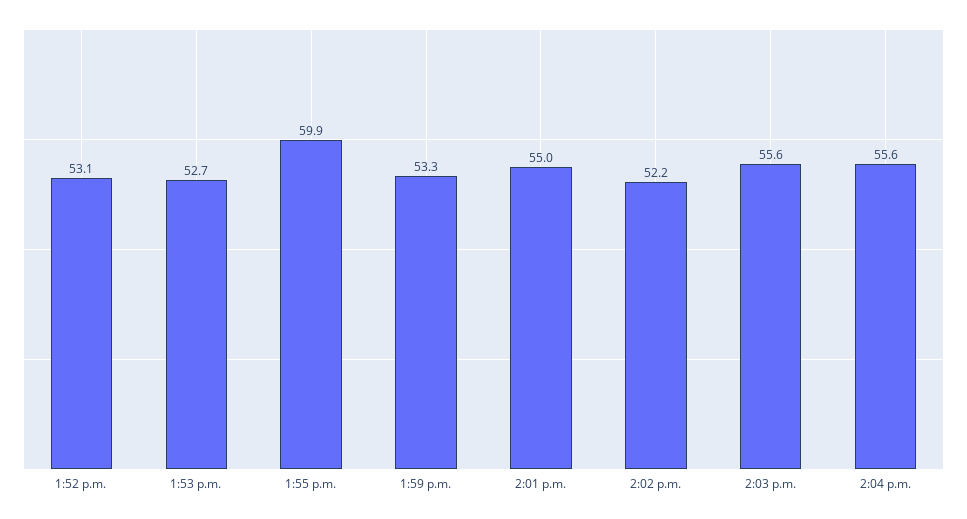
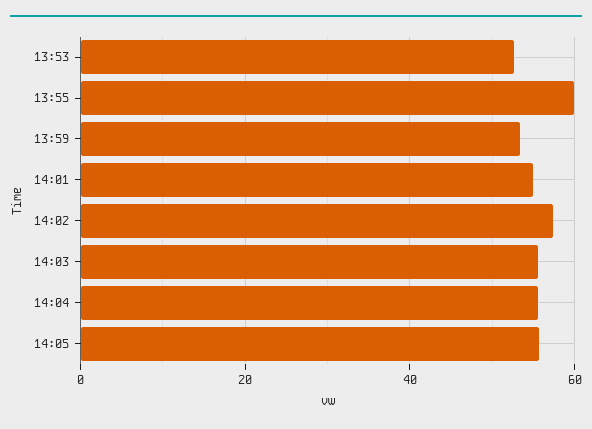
1:52 p.m.: 53.1 -> none
2:02 p.m.: 52.2 -> 58
14:05: none -> 56

